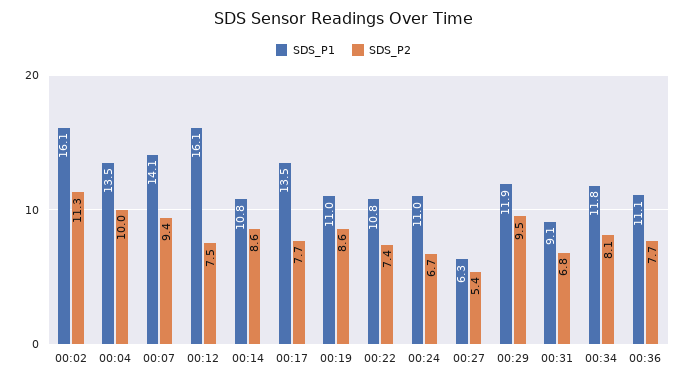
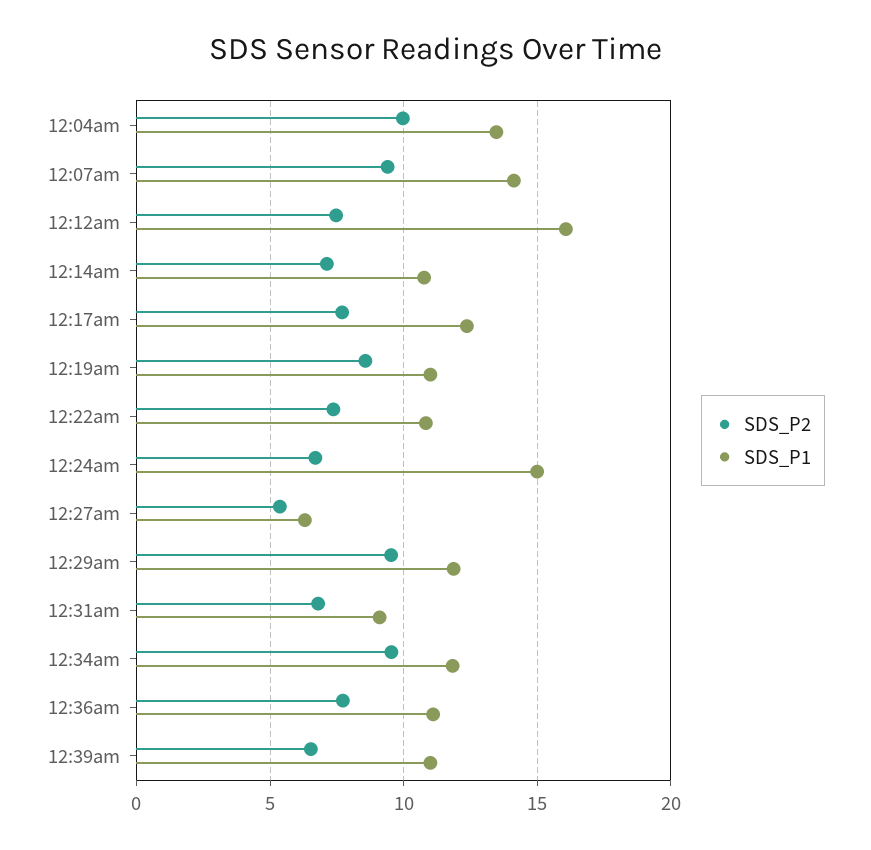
SDS_P1, 00:02: 16.1 -> none
SDS_P2, 00:02: 11.3 -> none
SDS_P2, 00:14: 8.6 -> 7
SDS_P1, 00:17: 13.5 -> 12.5
SDS_P1, 00:24: 11 -> 15
SDS_P2, 00:34: 8.1 -> 9.5
SDS_P2, 12:39am: none -> 6.5
SDS_P1, 12:39am: none -> 11

